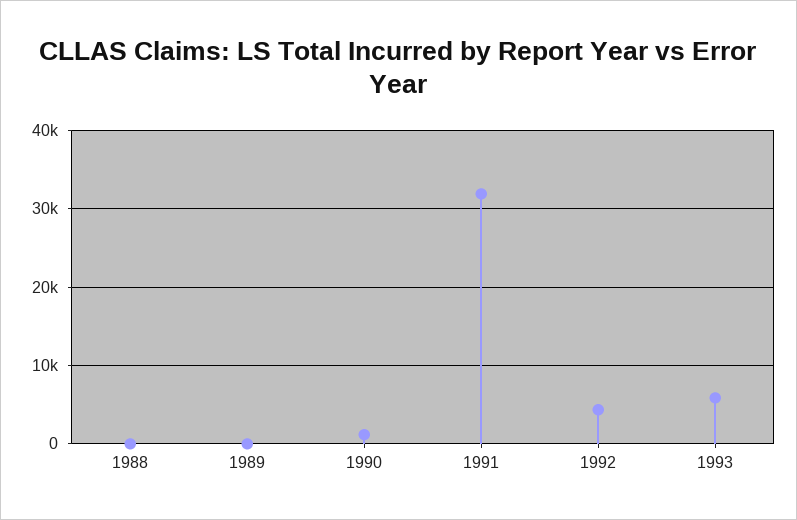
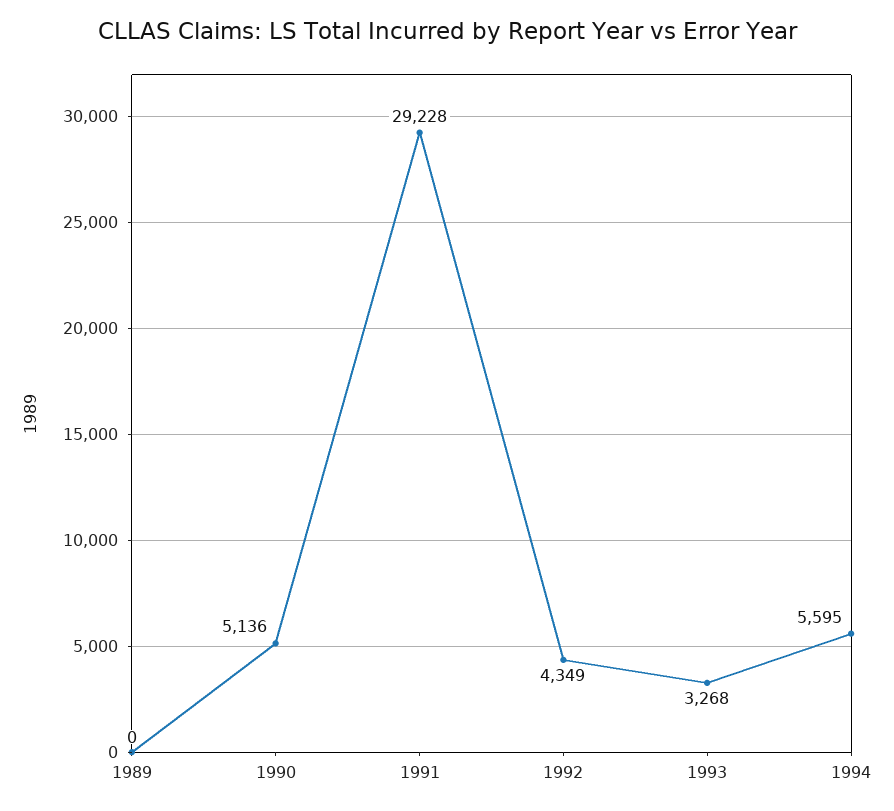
1988: 0 -> none
1990: 1000 -> 5136
1991: 32000 -> 29228
1993: 6000 -> 3268
1994: none -> 5595

